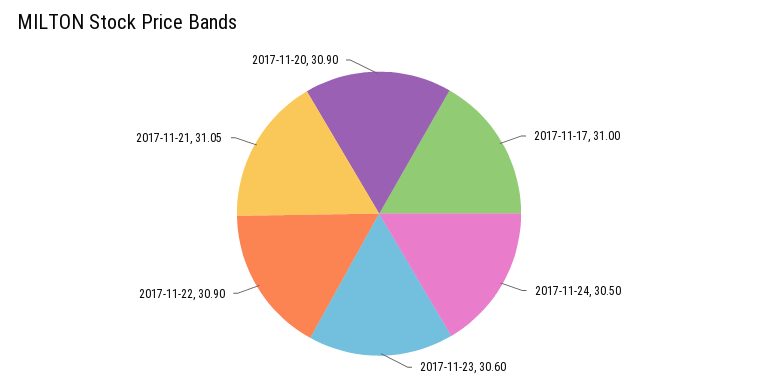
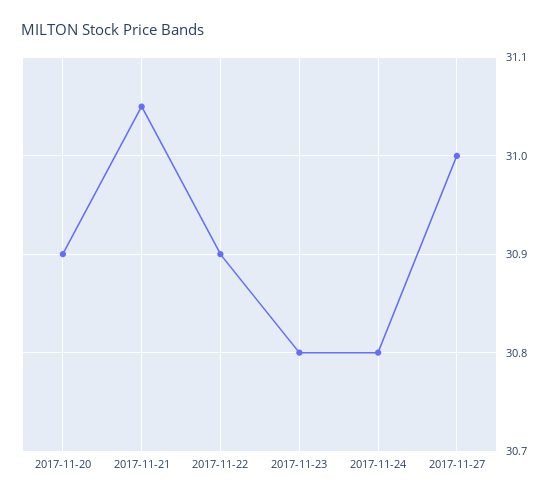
2017-11-17: 31 -> none
2017-11-24: 30.5 -> 30.8
2017-11-23: 30.6 -> 30.8
2017-11-27: none -> 31

